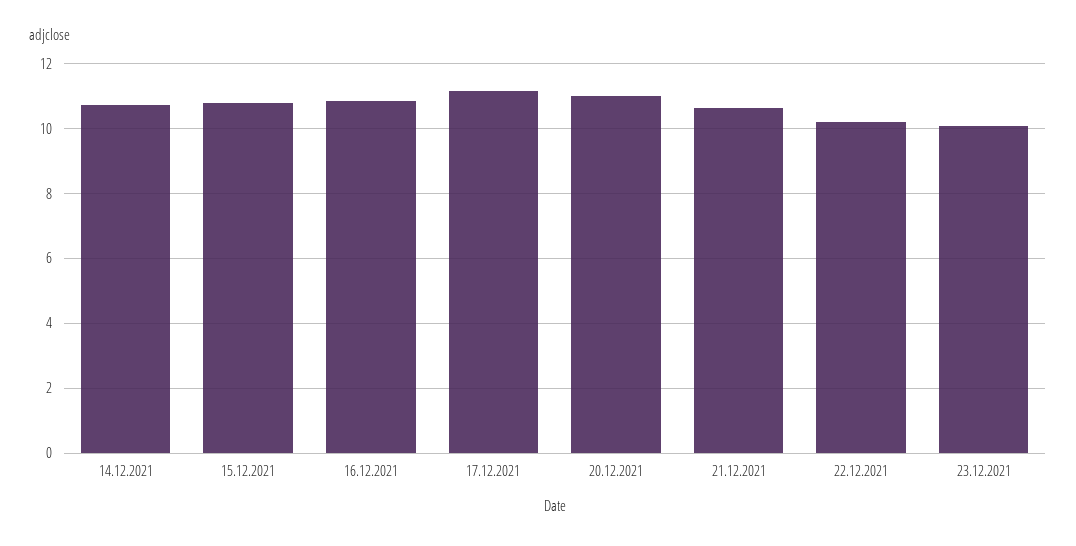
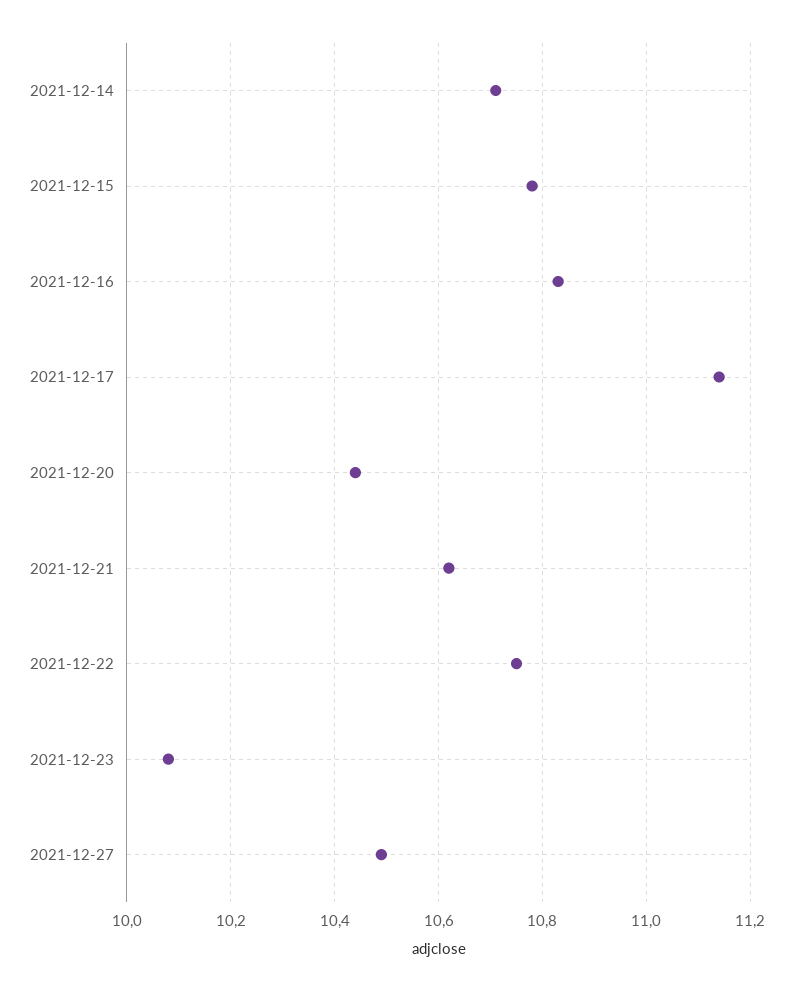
20.12.2021: 11 -> 10.45
22.12.2021: 10.2 -> 10.75
2021-12-27: none -> 10.5

